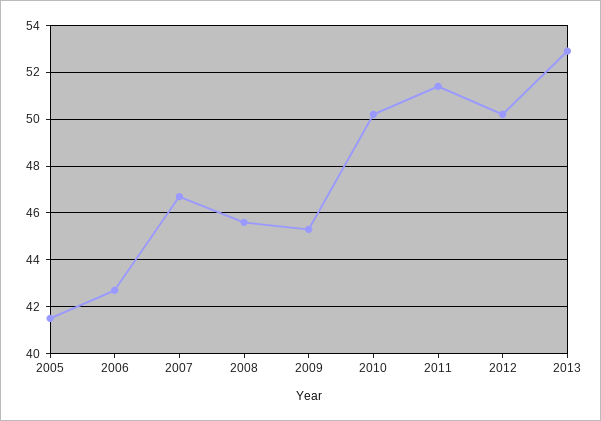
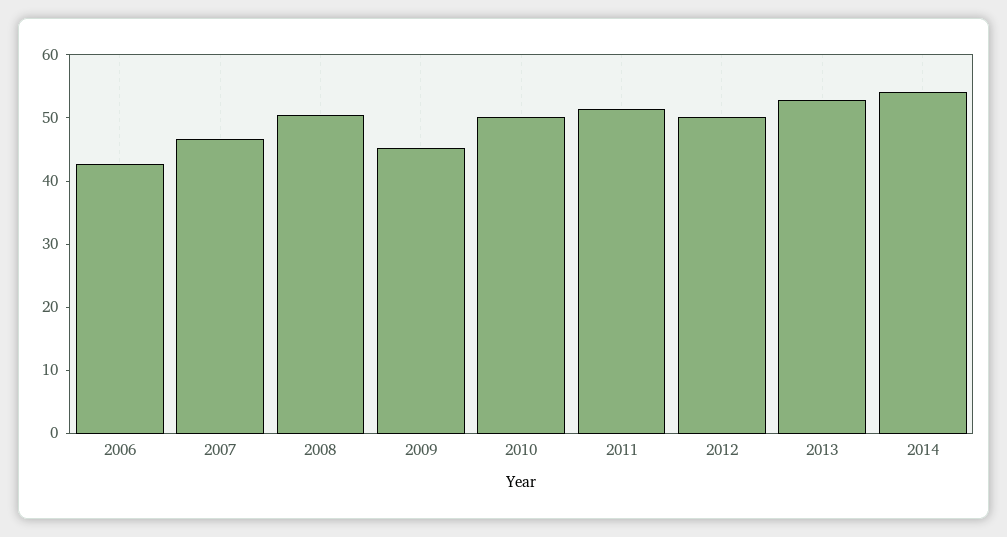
2005: 41.5 -> none
2008: 45.5 -> 50
2014: none -> 54

